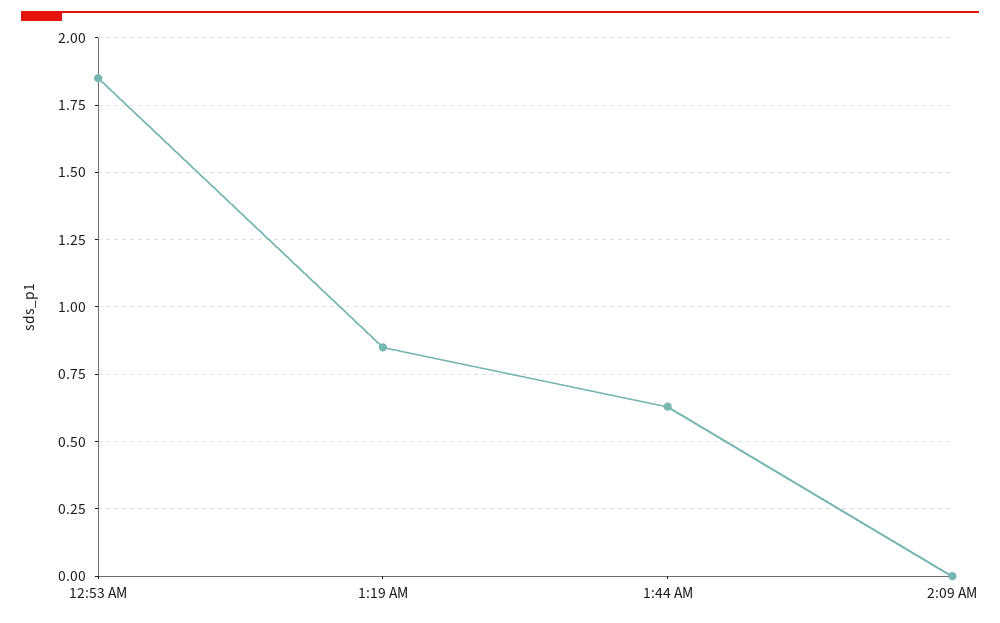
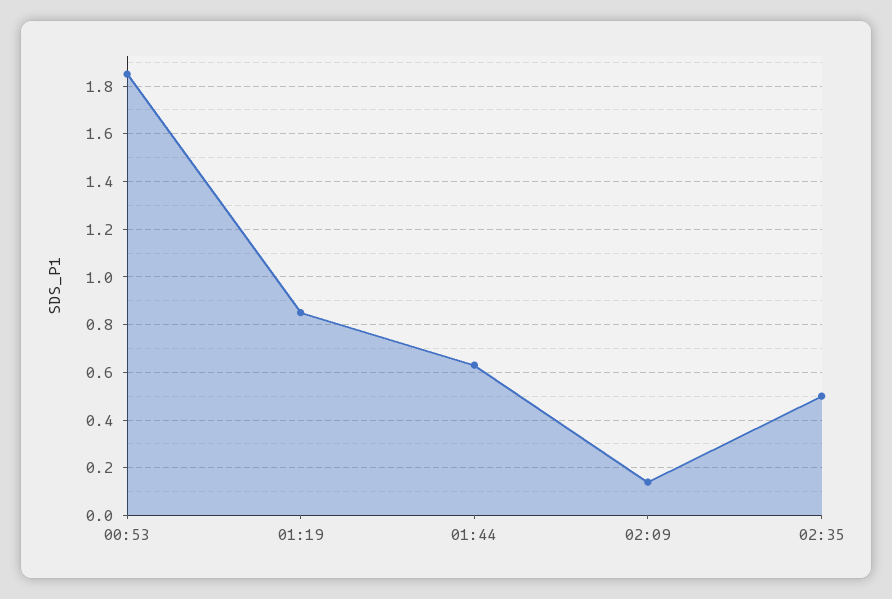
2:09 AM: 0 -> 0.15
02:35: none -> 0.5

